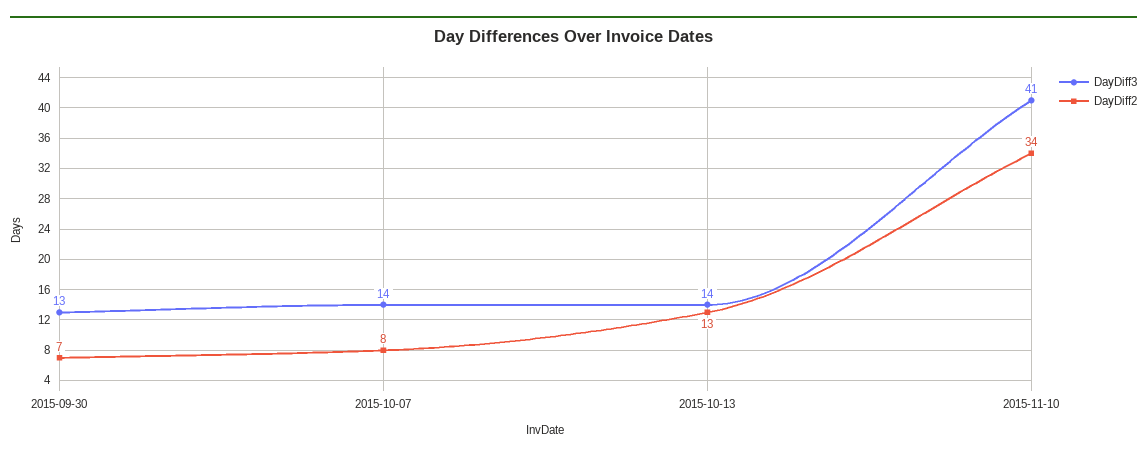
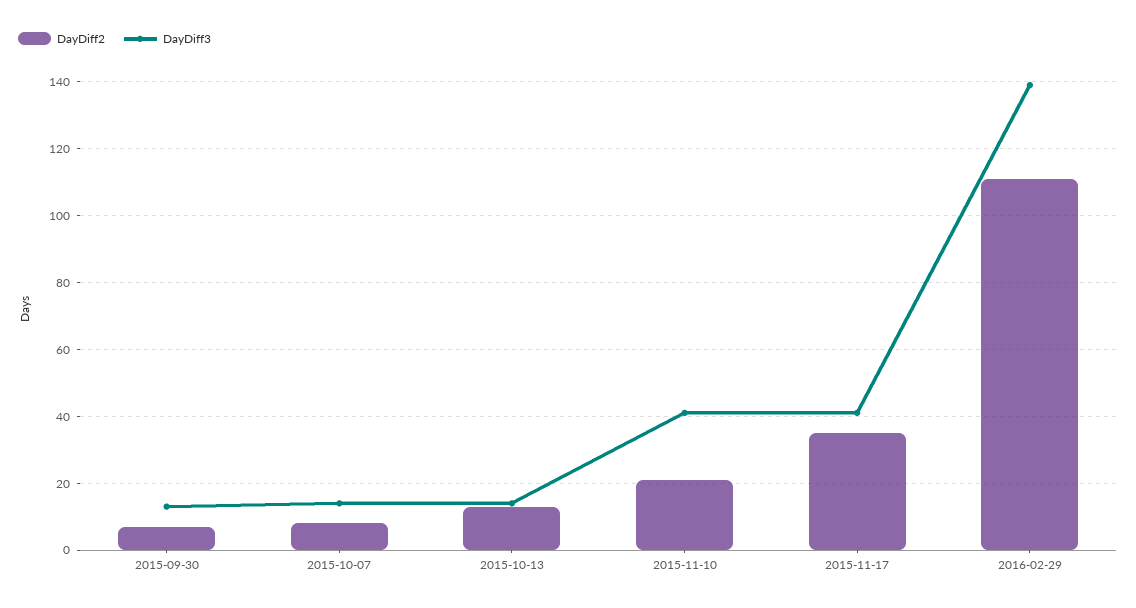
DayDiff2, 2015-11-10: 34 -> 20
DayDiff2, 2015-11-17: none -> 35
DayDiff3, 2015-11-17: none -> 40
DayDiff2, 2016-02-29: none -> 110
DayDiff3, 2016-02-29: none -> 140

